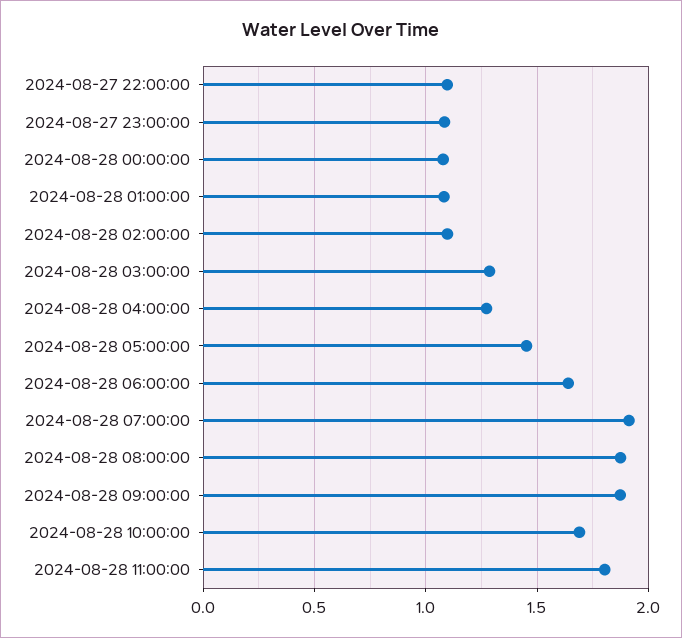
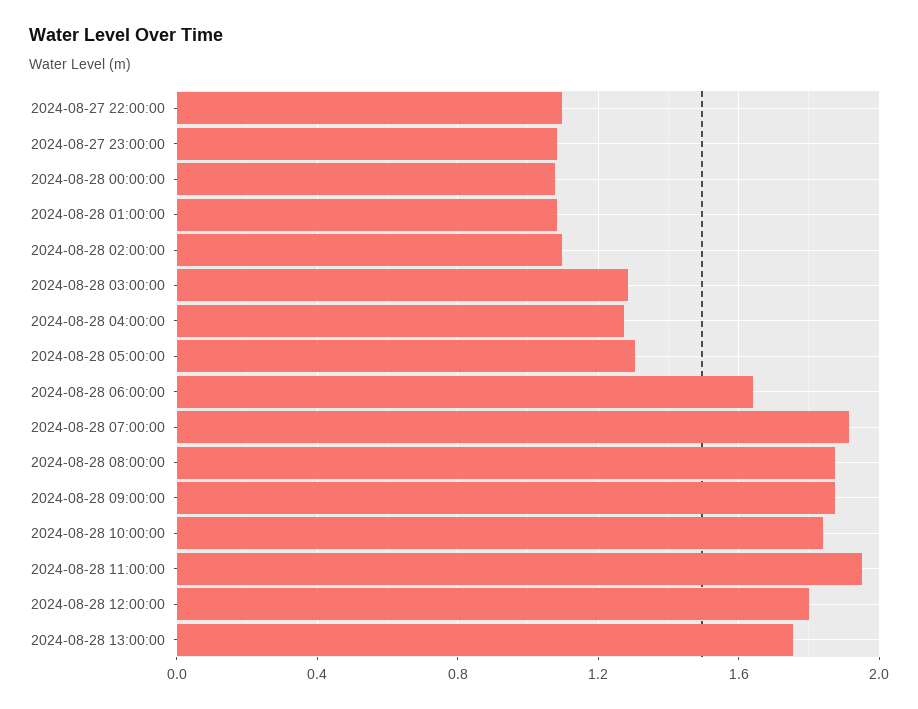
2024-08-28 05:00:00: 1.45 -> 1.3
2024-08-28 10:00:00: 1.7 -> 1.85
2024-08-28 11:00:00: 1.8 -> 1.95
2024-08-28 12:00:00: none -> 1.8
2024-08-28 13:00:00: none -> 1.75

